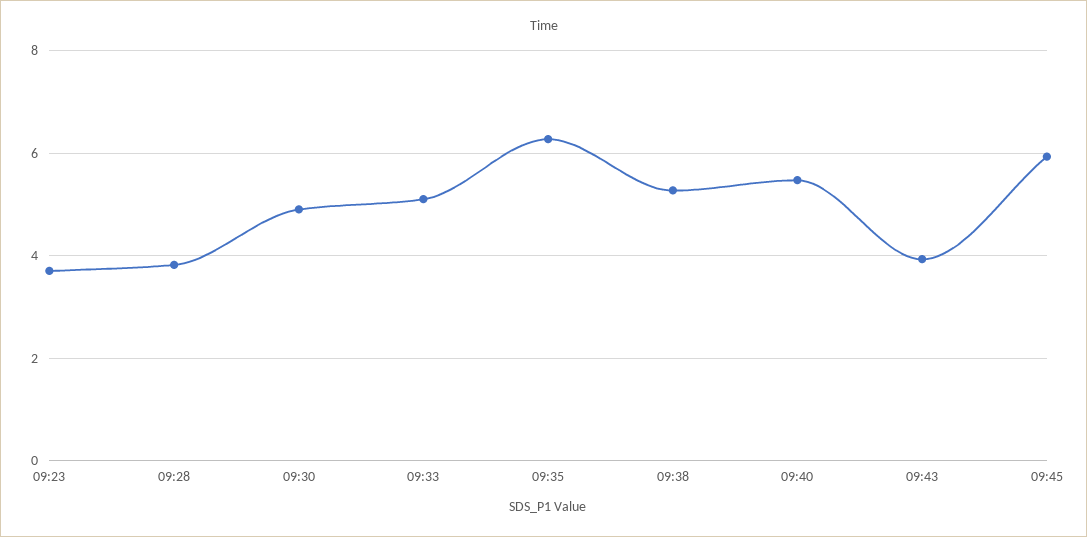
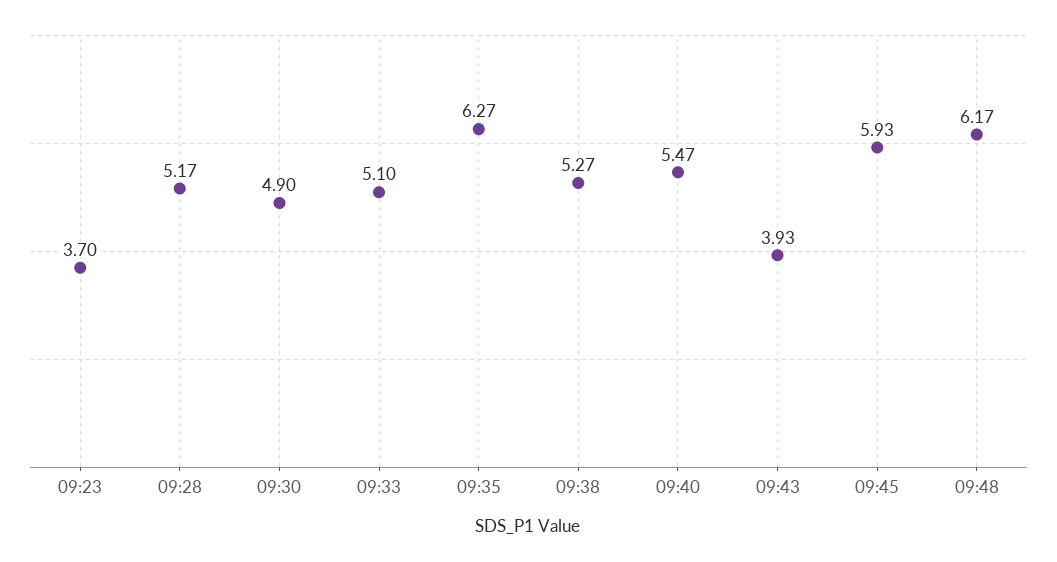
09:28: 3.8 -> 5.17
09:48: none -> 6.17

